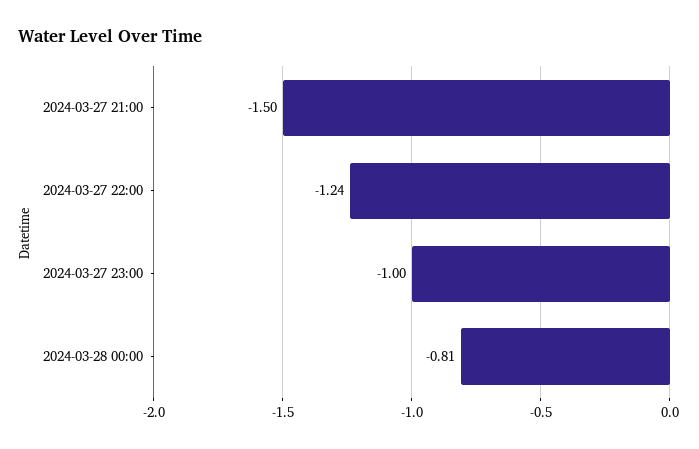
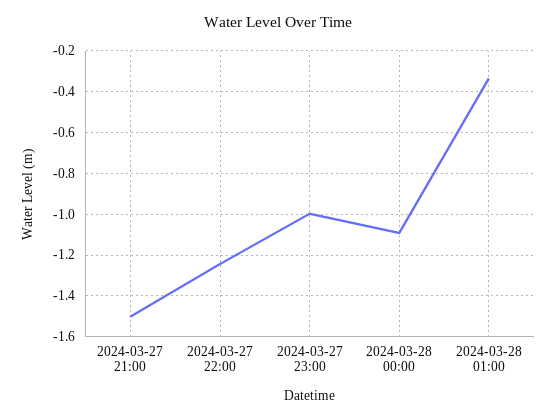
2024-03-28 00:00: -0.81 -> -1.1
2024-03-28 01:00: none -> -0.35

